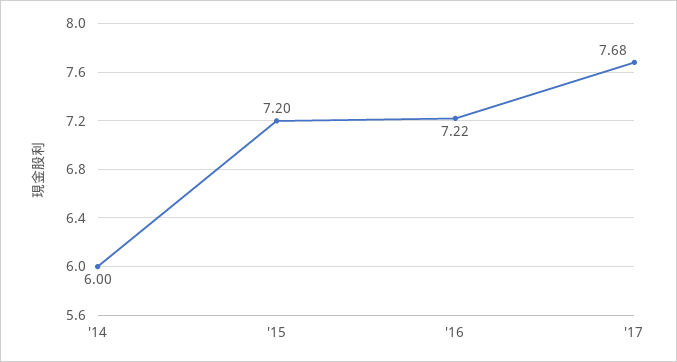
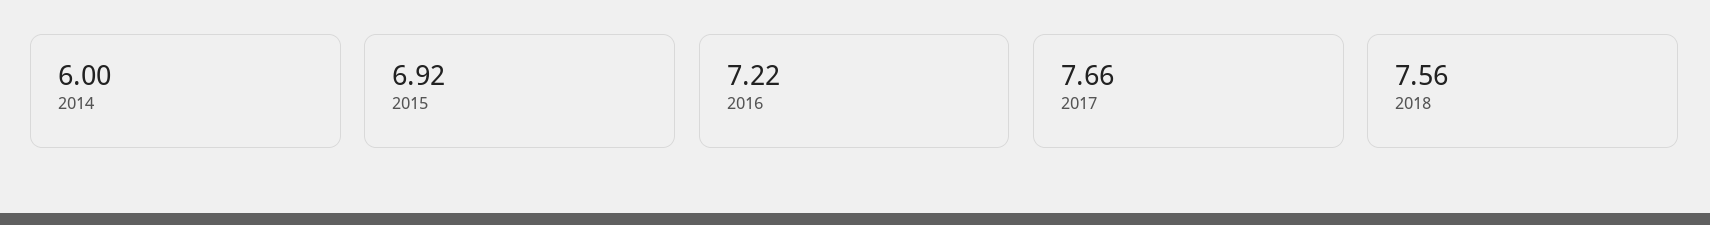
'15: 7.2 -> 6.92
'17: 7.68 -> 7.66
2018: none -> 7.56

